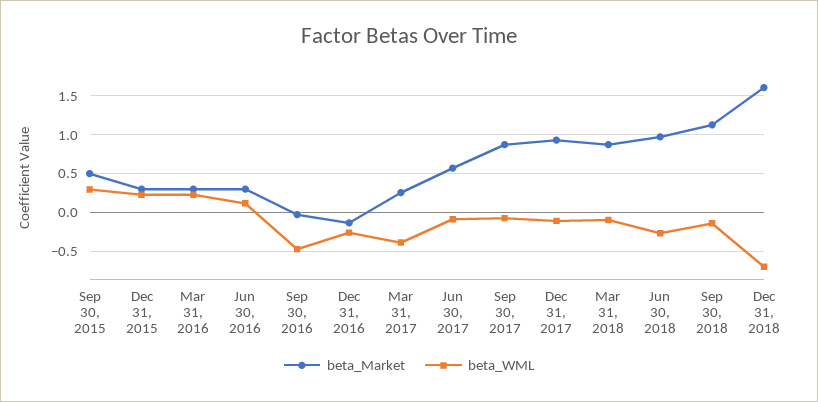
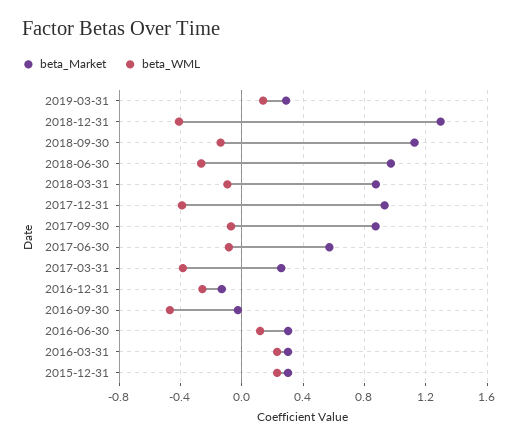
beta_Market, Sep 30, 2015: 0.5 -> none
beta_WML, Sep 30, 2015: 0.3 -> none
beta_WML, Dec 31, 2017: -0.1 -> -0.4
beta_Market, Dec 31, 2018: 1.6 -> 1.3
beta_WML, Dec 31, 2018: -0.7 -> -0.4
beta_Market, 2019-03-31: none -> 0.3
beta_WML, 2019-03-31: none -> 0.15

